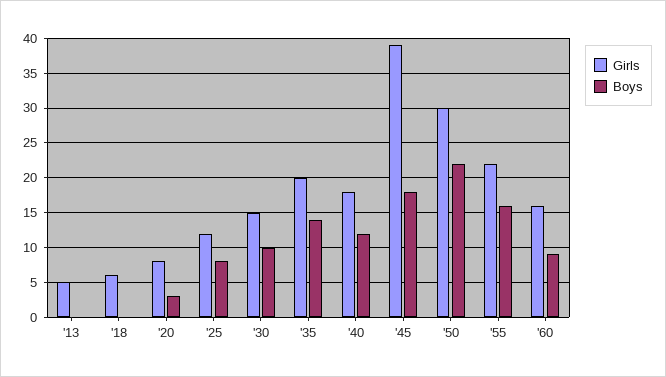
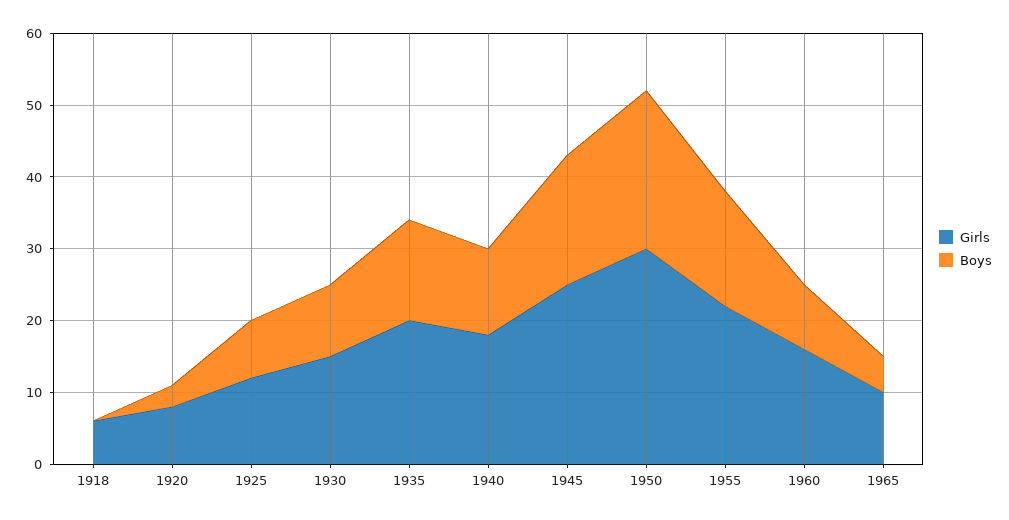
Girls, '13: 5 -> none
Boys, '13: 0 -> none
Girls, '45: 39 -> 25
Girls, 1965: none -> 10
Boys, 1965: none -> 5

